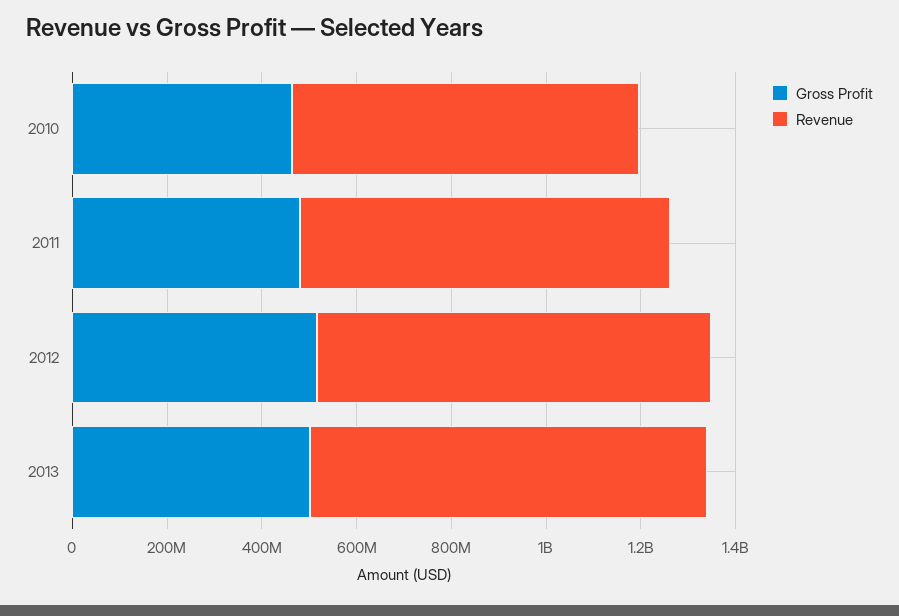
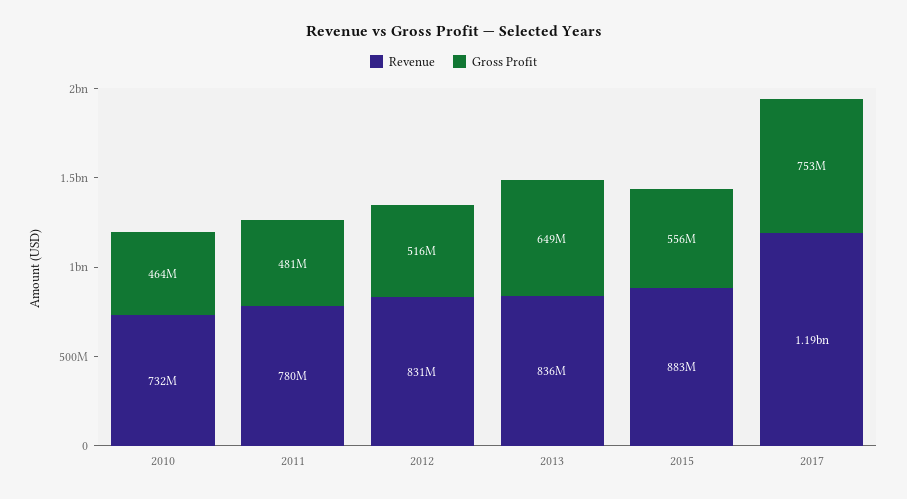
Gross Profit, 2013: 500000000 -> 649000000
Revenue, 2015: none -> 883000000
Gross Profit, 2015: none -> 556000000
Revenue, 2017: none -> 1190000000
Gross Profit, 2017: none -> 753000000

